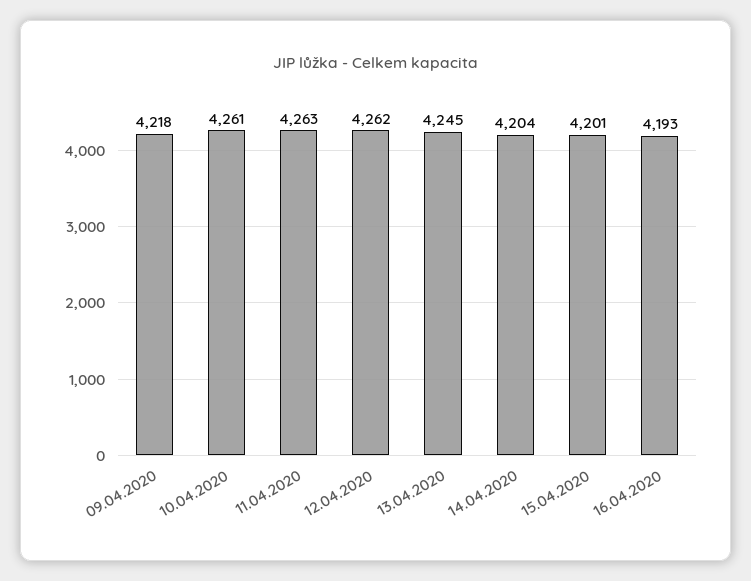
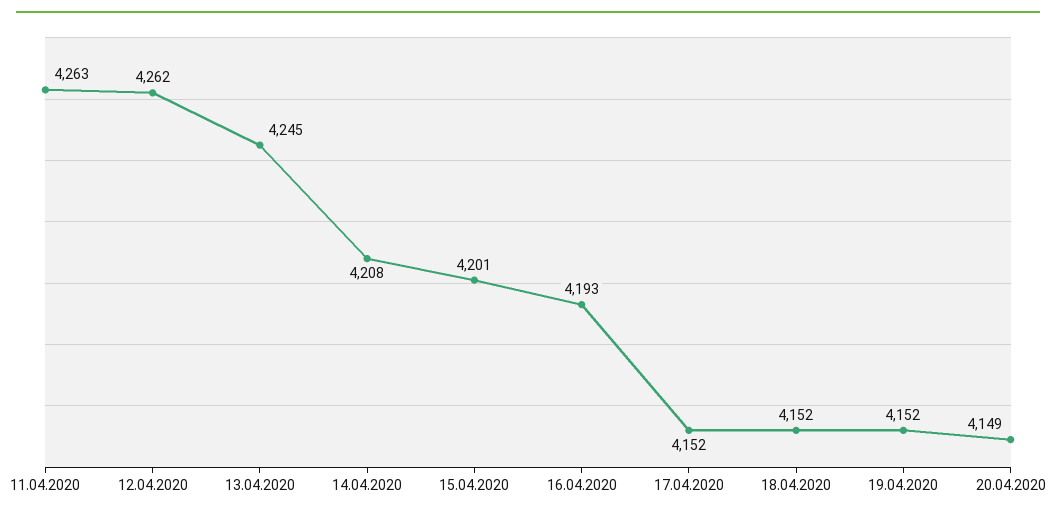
09.04.2020: 4218 -> none
10.04.2020: 4261 -> none
14.04.2020: 4204 -> 4208
17.04.2020: none -> 4152
18.04.2020: none -> 4152
19.04.2020: none -> 4152
20.04.2020: none -> 4149

